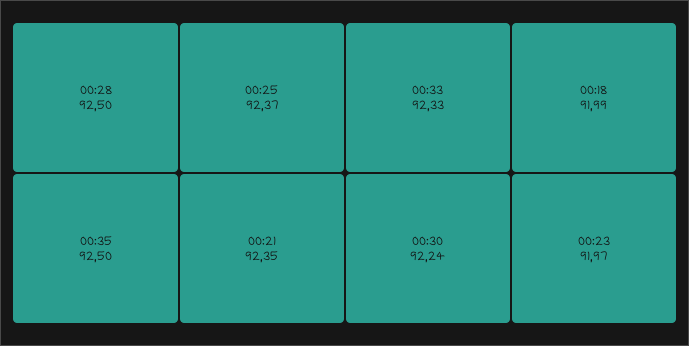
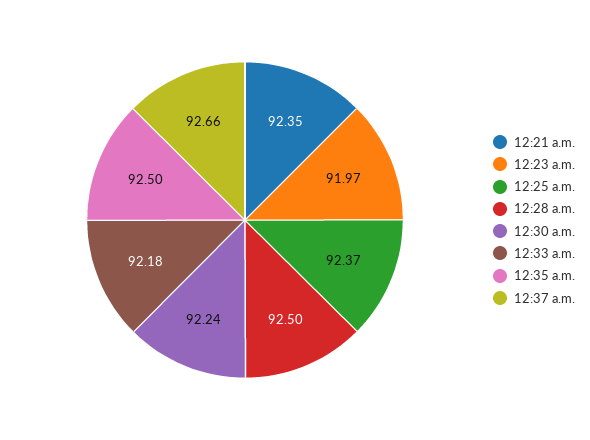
00:33: 92.33 -> 92.18
00:18: 91.99 -> none
12:37 a.m.: none -> 92.66

